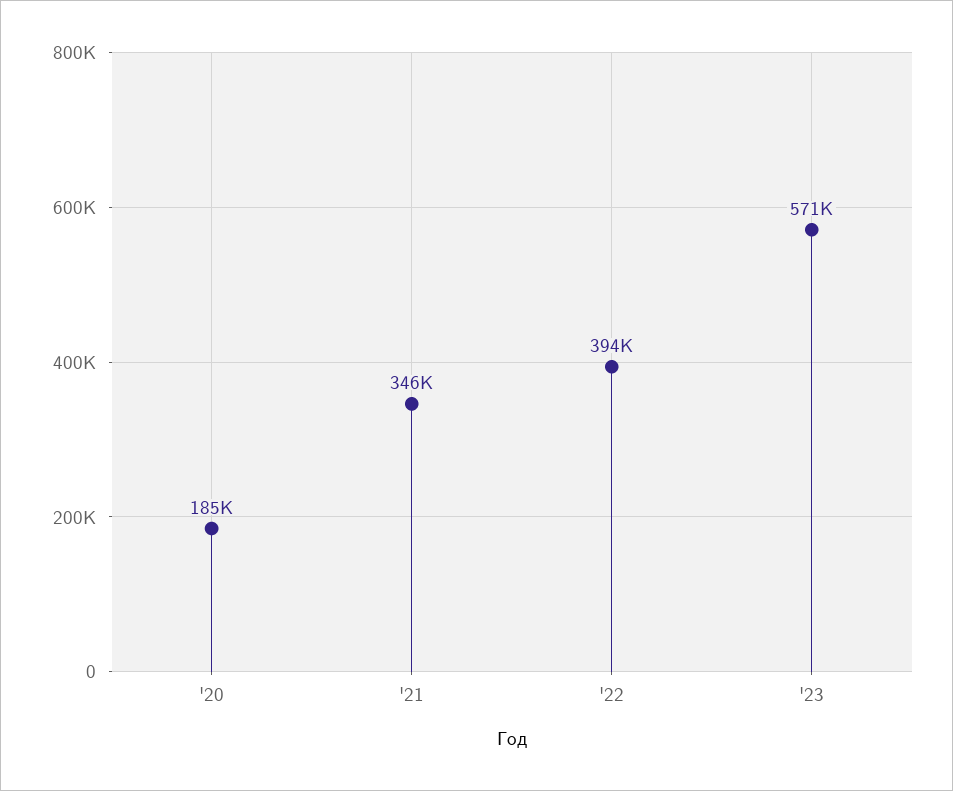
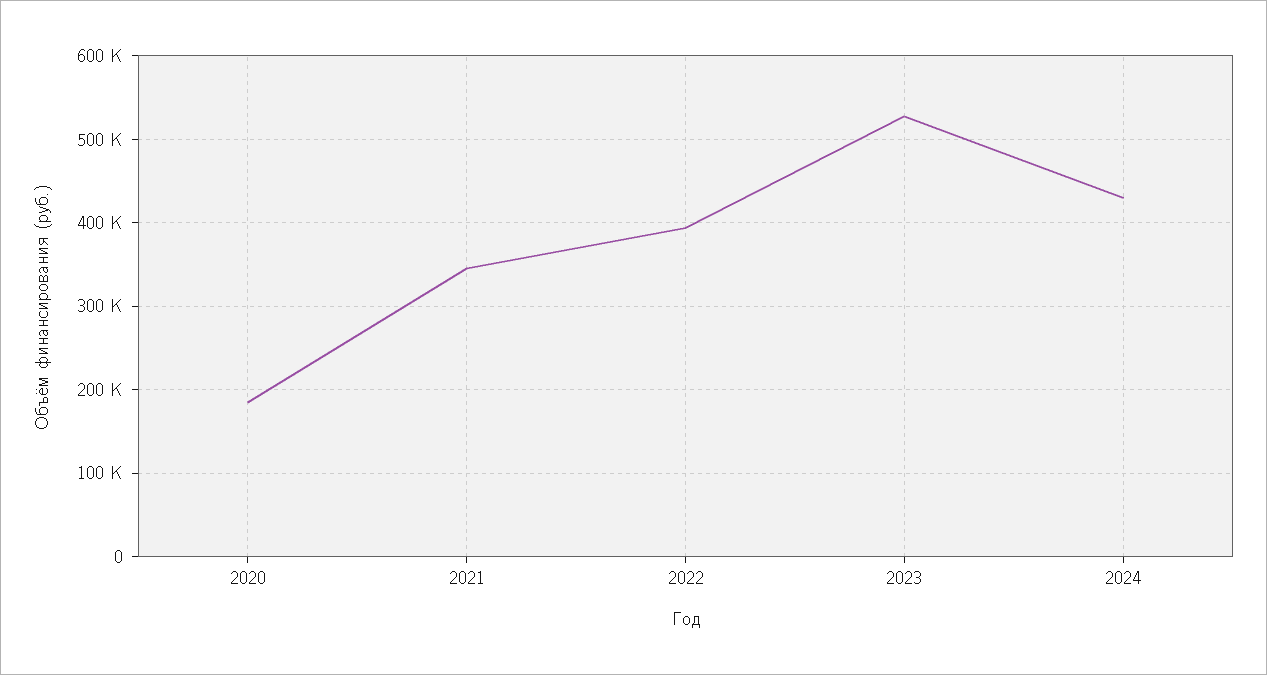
'23: 571000 -> 530000
2024: none -> 430000

